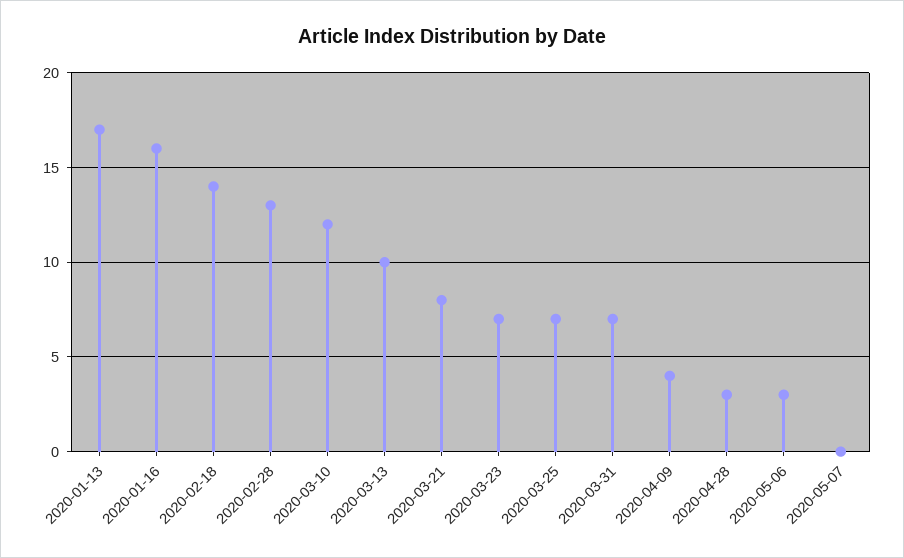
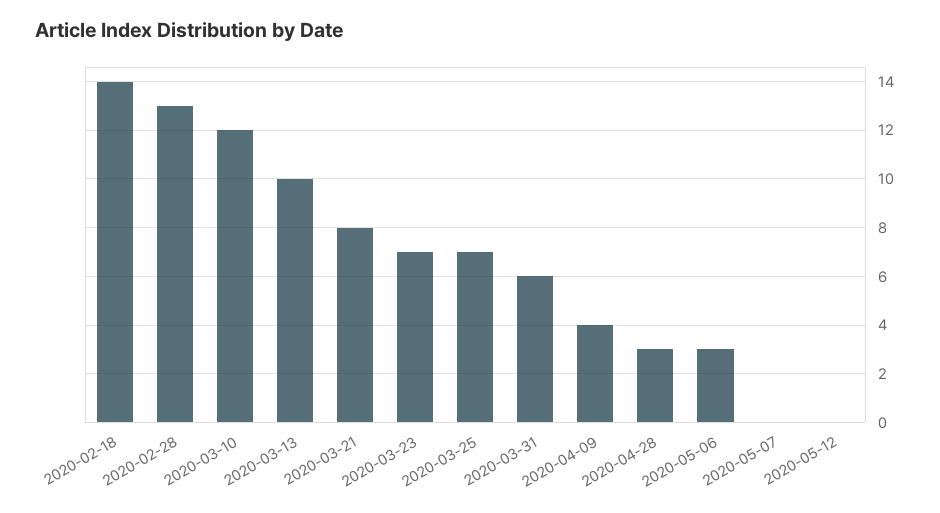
2020-01-13: 17 -> none
2020-01-16: 16 -> none
2020-03-31: 7 -> 6
2020-05-12: none -> 0

